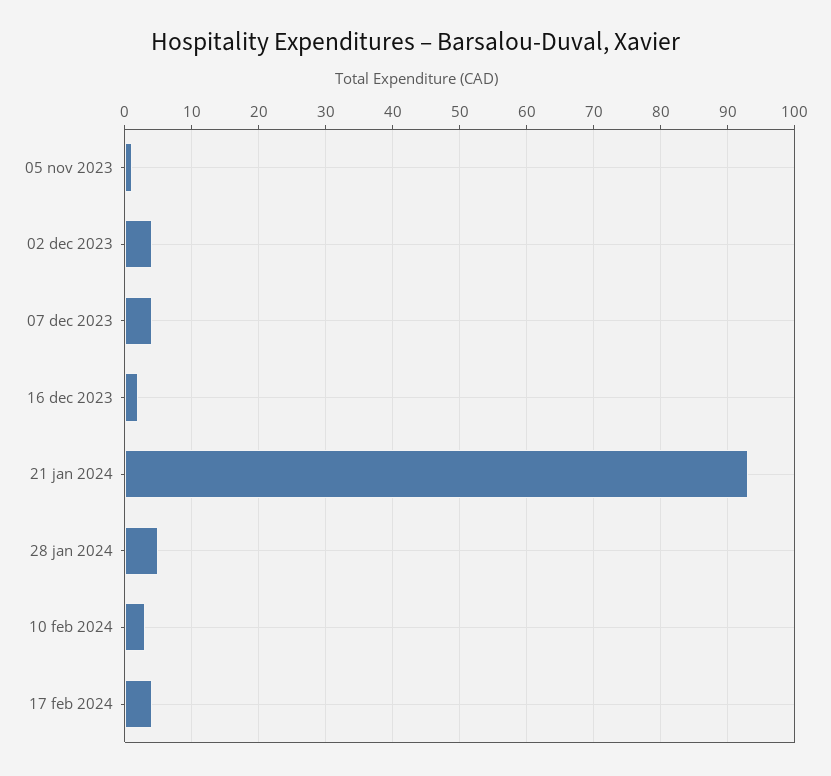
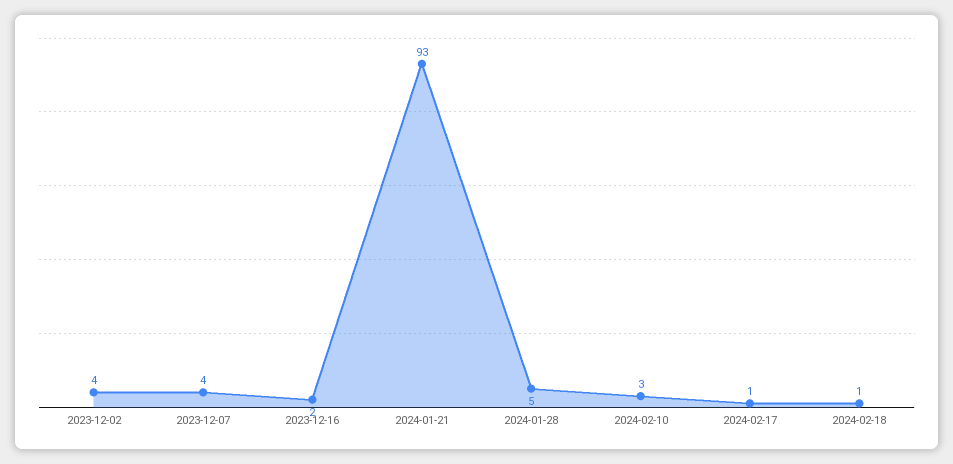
05 nov 2023: 1 -> none
17 feb 2024: 4 -> 1
2024-02-18: none -> 1

